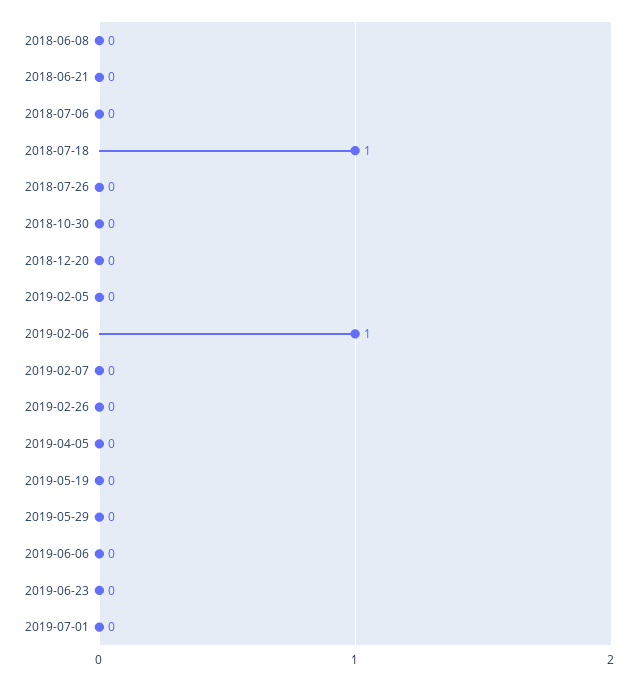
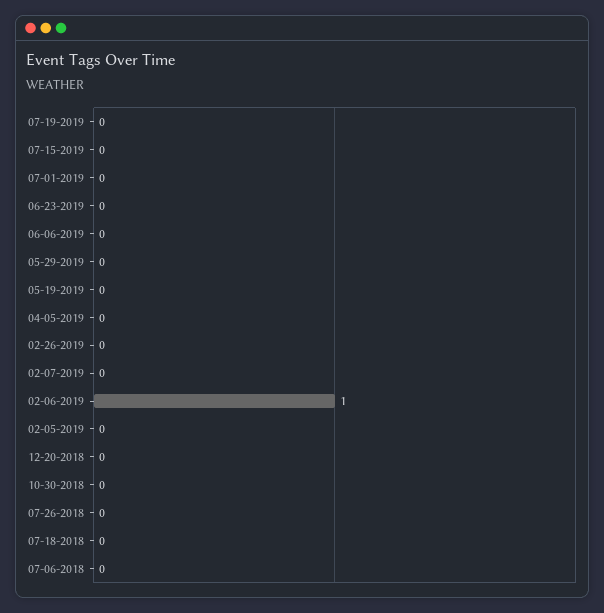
2018-06-08: 0 -> none
2018-06-21: 0 -> none
2018-07-18: 1 -> 0
07-19-2019: none -> 0
07-15-2019: none -> 0

